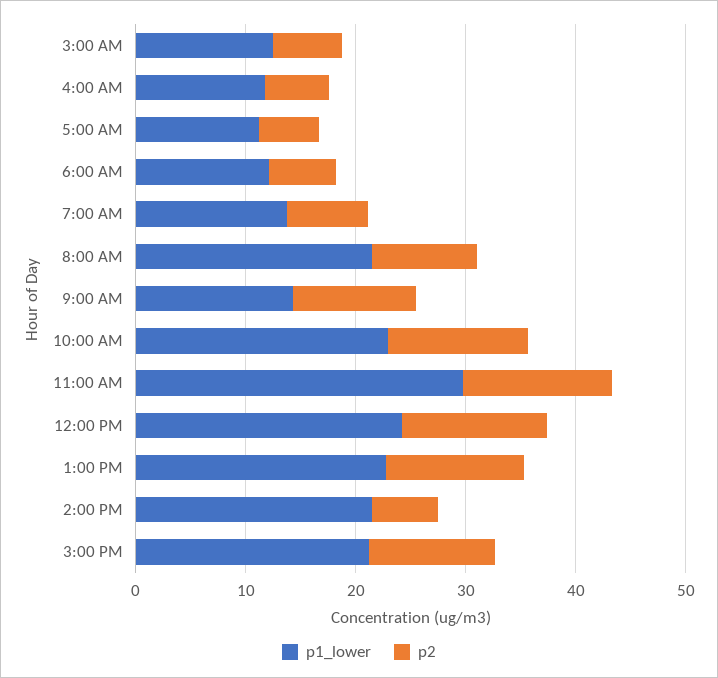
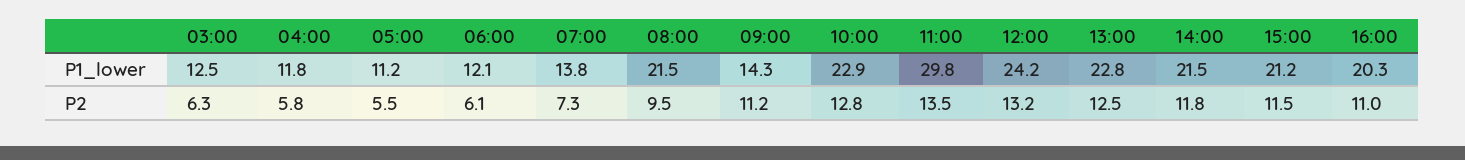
p2, 2:00 PM: 6 -> 11.8
p1_lower, 16:00: none -> 20.3
p2, 16:00: none -> 11

